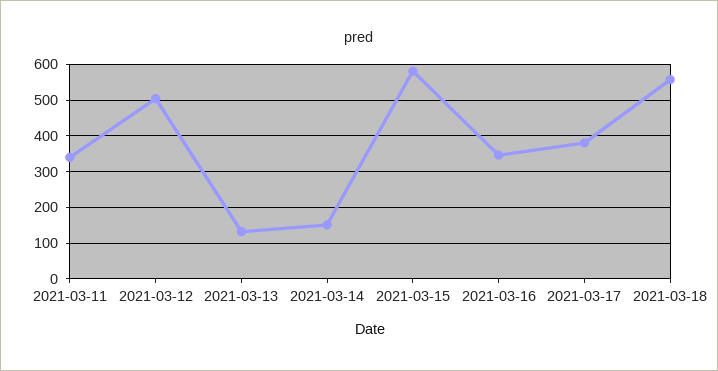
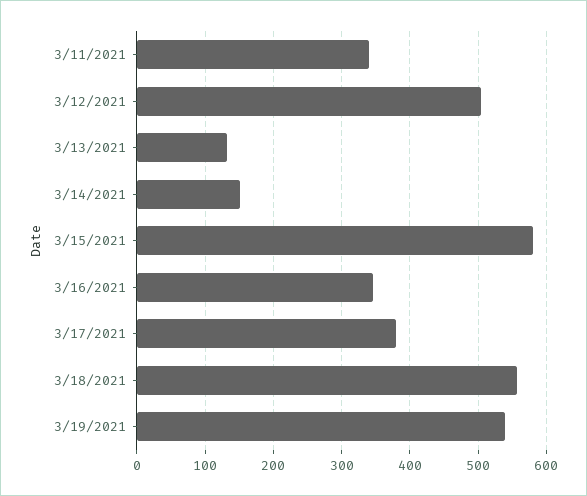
3/19/2021: none -> 540

